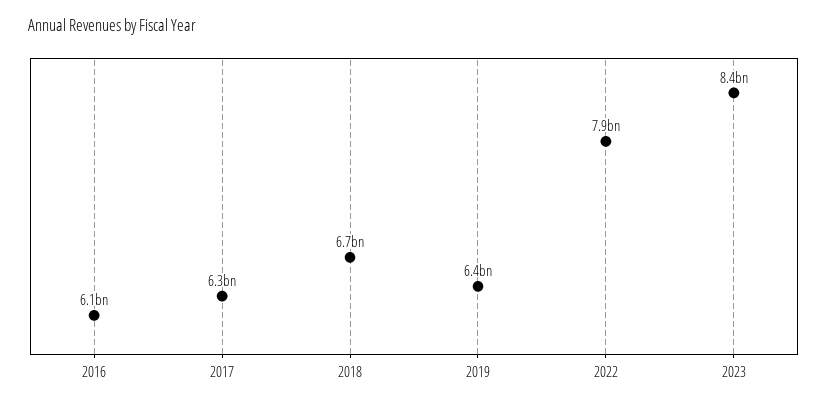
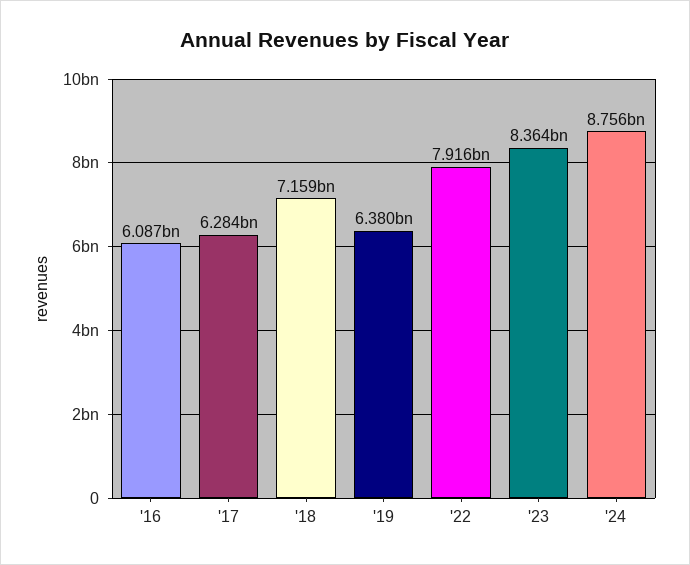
2018: 6700000000 -> 7159000000
'24: none -> 8756000000

